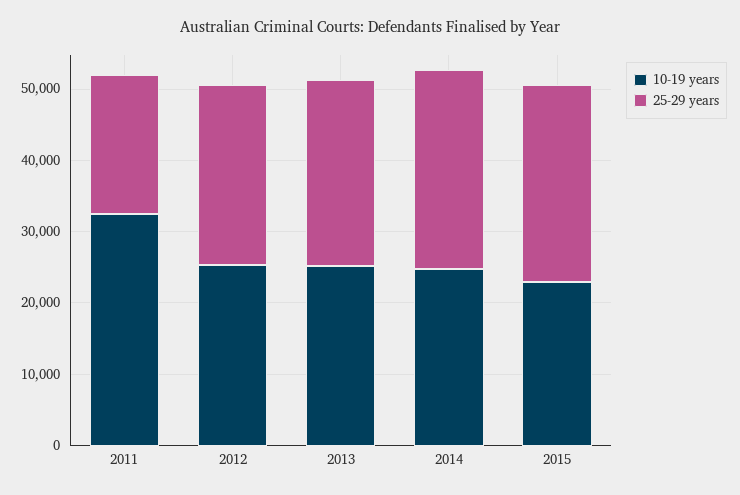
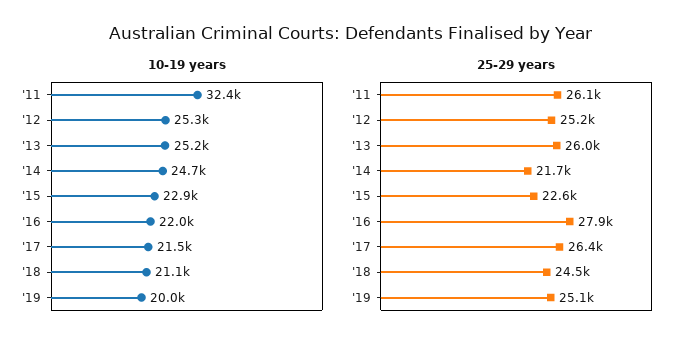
25-29 years, 2011: 20000 -> 26100
25-29 years, 2014: 28000 -> 21700
25-29 years, 2015: 28000 -> 22600
10-19 years, '16: none -> 22000
10-19 years, '17: none -> 21500
10-19 years, '18: none -> 21100
10-19 years, '19: none -> 20000
25-29 years, '16: none -> 27900
25-29 years, '17: none -> 26400
25-29 years, '18: none -> 24500
25-29 years, '19: none -> 25100

